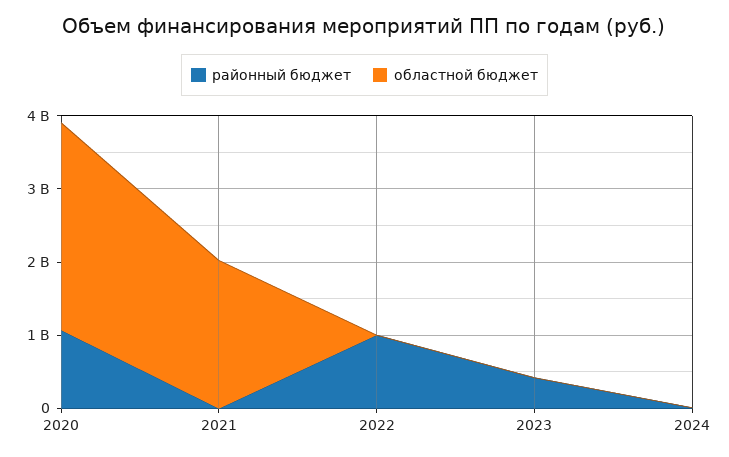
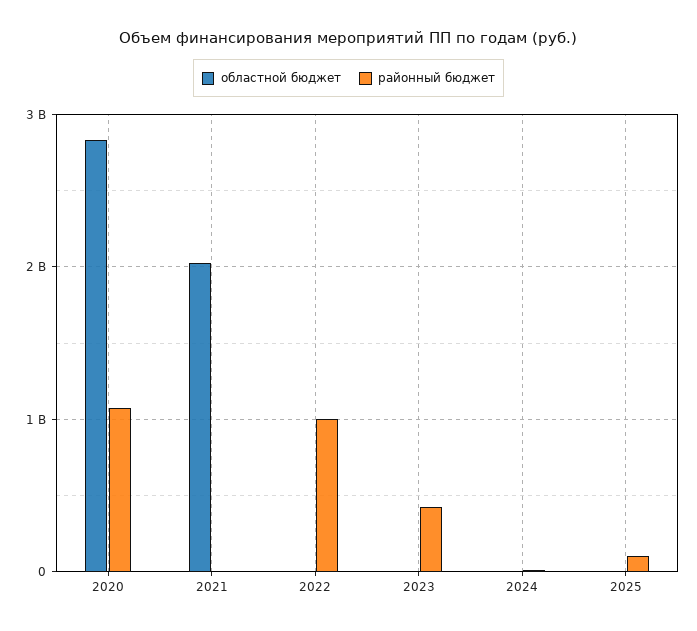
областной бюджет, 2025: none -> 0
районный бюджет, 2025: none -> 100000000

